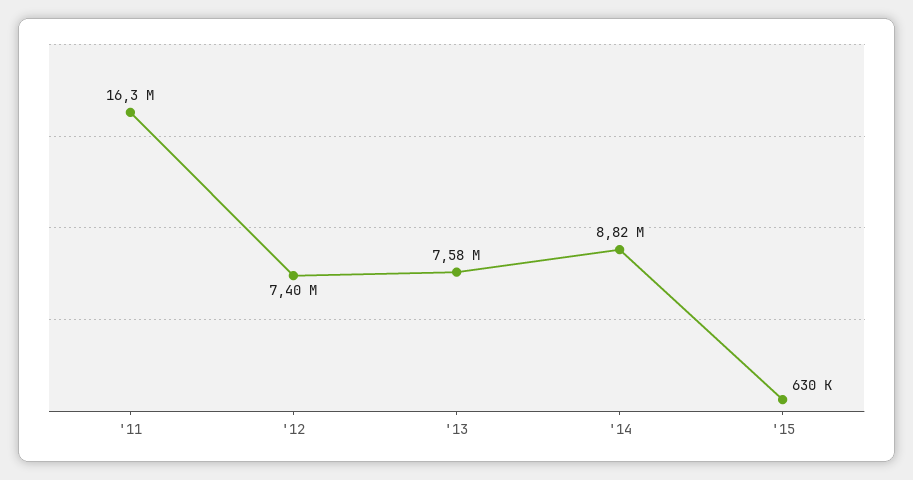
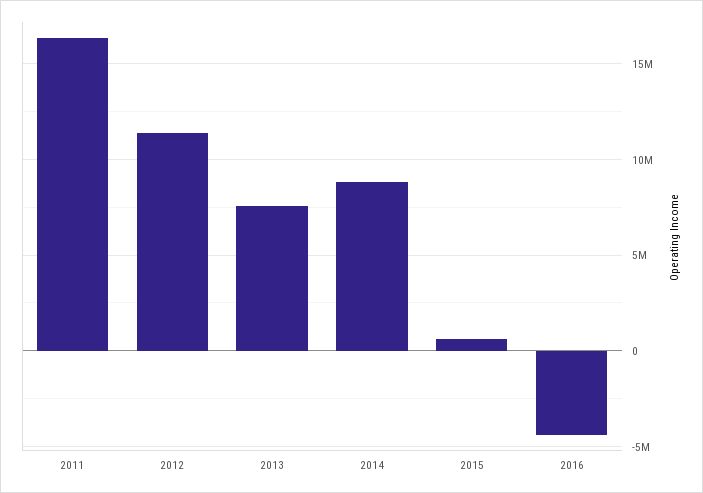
'12: 7400000 -> 11500000
2016: none -> -4500000

